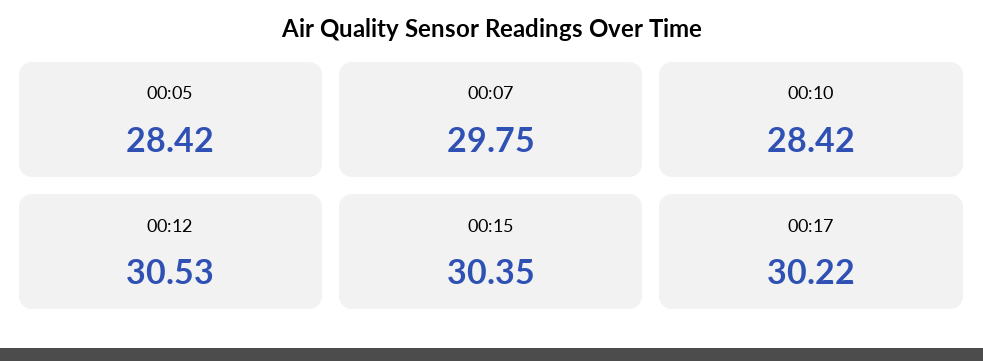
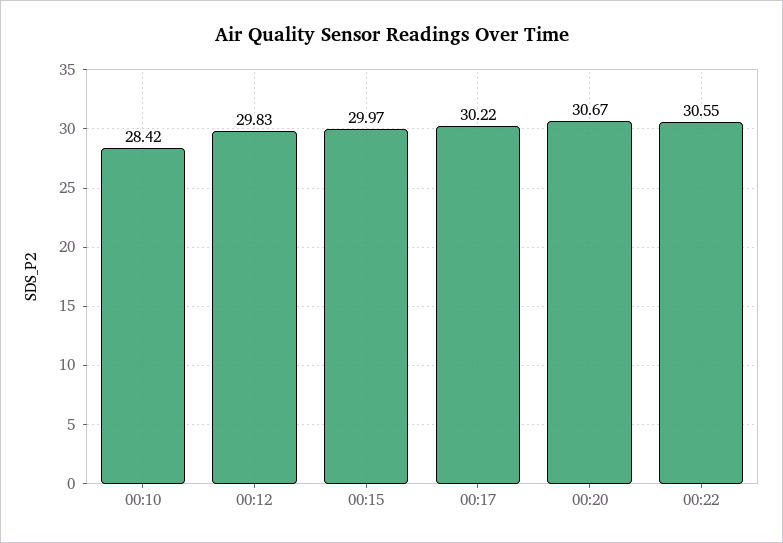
00:05: 28.42 -> none
00:07: 29.75 -> none
00:12: 30.53 -> 29.83
00:15: 30.35 -> 29.97
00:20: none -> 30.67
00:22: none -> 30.55

